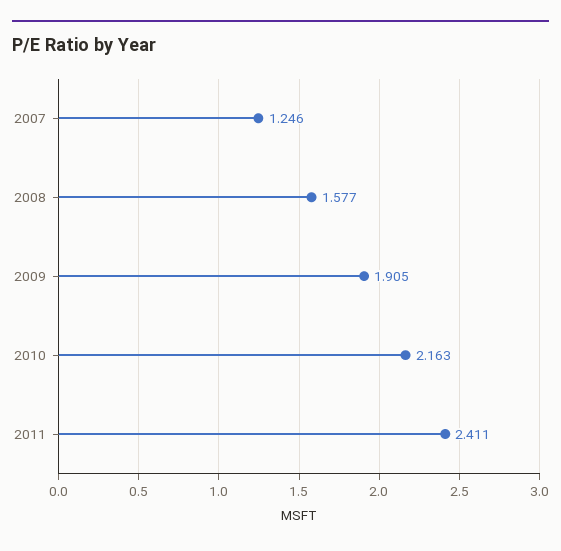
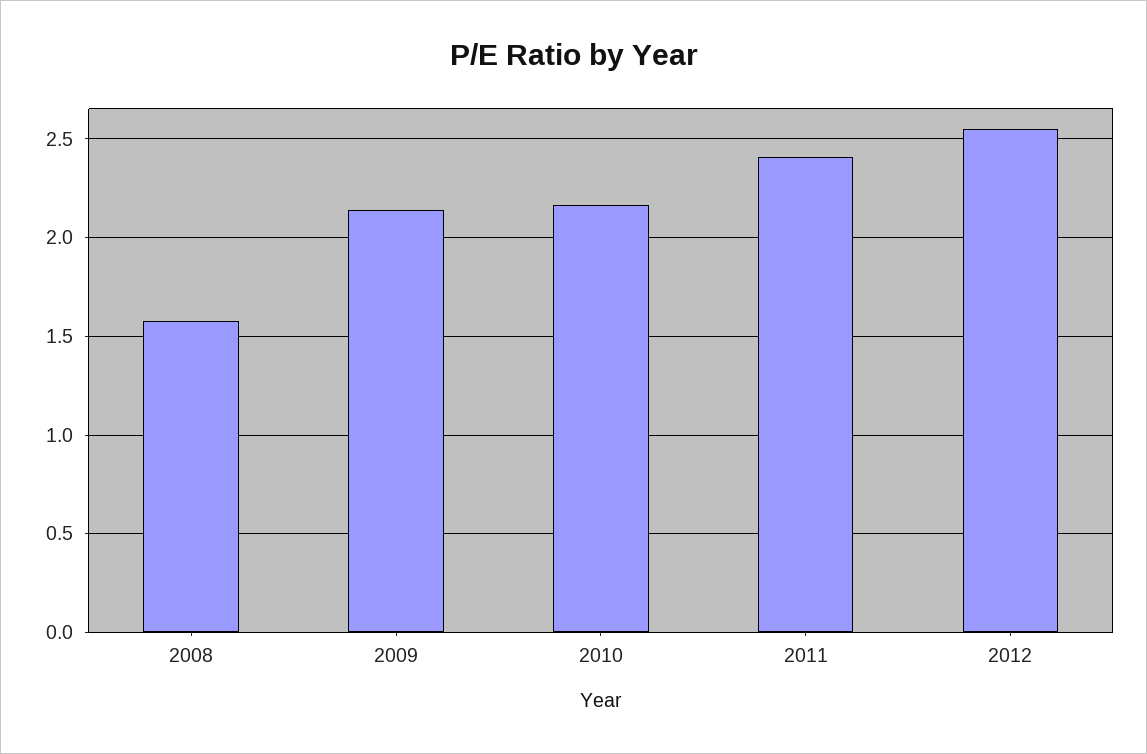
2007: 1.246 -> none
2009: 1.905 -> 2.15
2012: none -> 2.55

